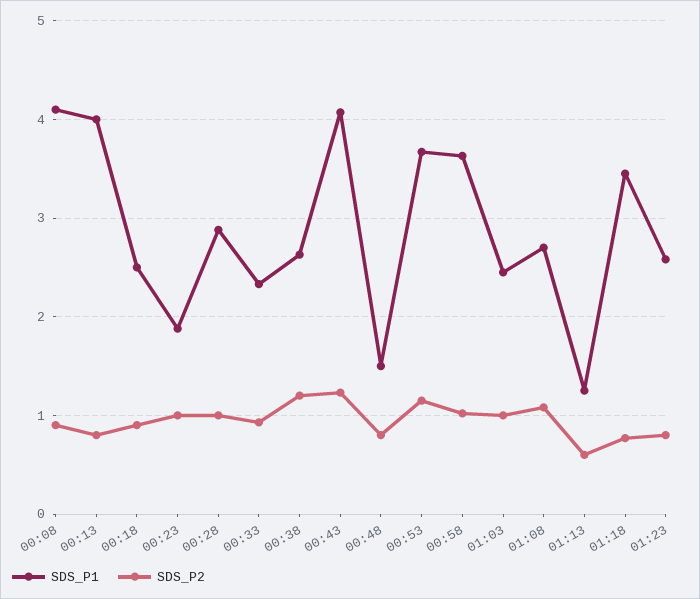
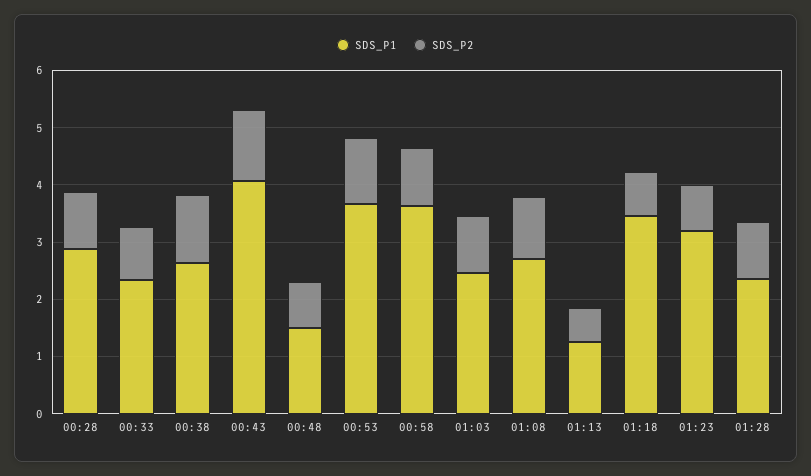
SDS_P1, 00:08: 4.1 -> none
SDS_P2, 00:08: 0.9 -> none
SDS_P1, 00:13: 4 -> none
SDS_P2, 00:13: 0.8 -> none
SDS_P1, 00:18: 2.5 -> none
SDS_P2, 00:18: 0.9 -> none
SDS_P1, 00:23: 1.9 -> none
SDS_P2, 00:23: 1 -> none
SDS_P1, 01:23: 2.6 -> 3.2
SDS_P1, 01:28: none -> 2.4
SDS_P2, 01:28: none -> 1

